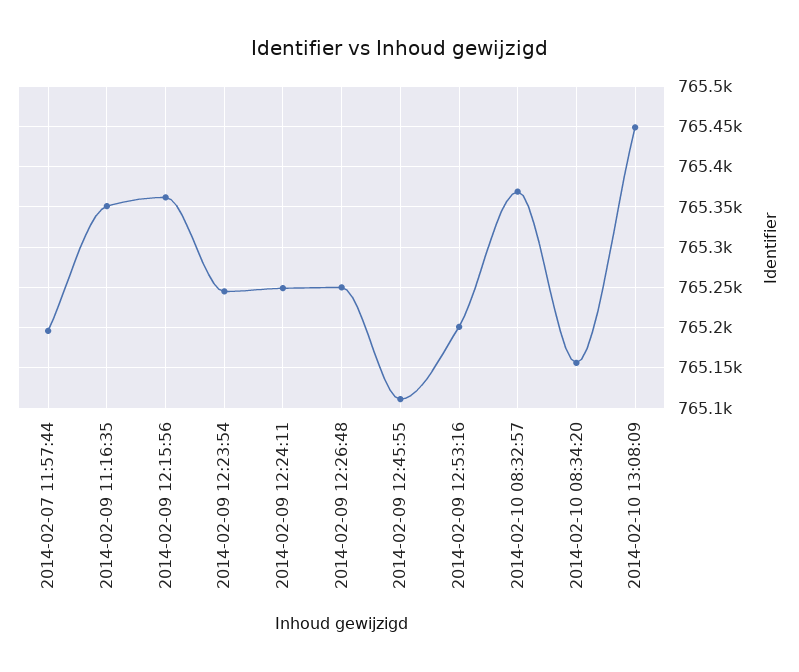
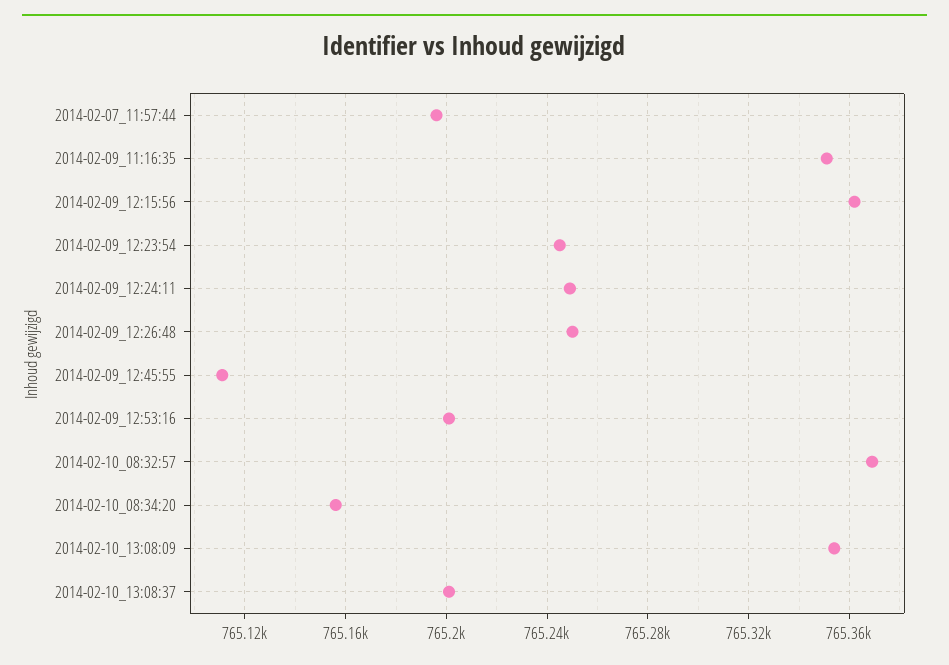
2014-02-10 13:08:09: 765450 -> 765355
2014-02-10_13:08:37: none -> 765200

